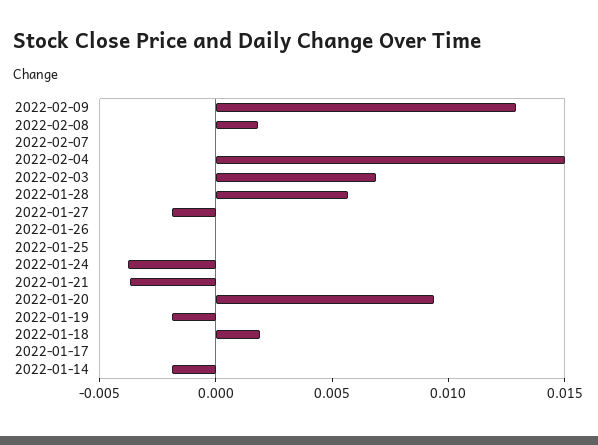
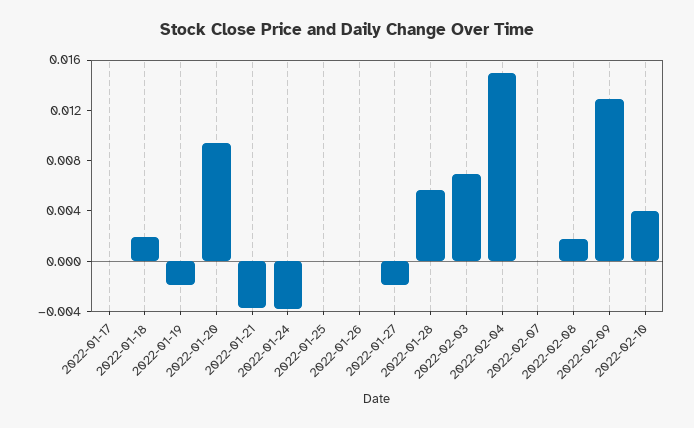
2022-01-14: -0.002 -> none
2022-02-10: none -> 0.004

